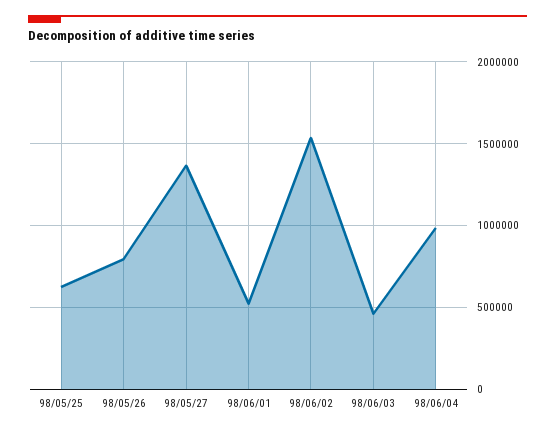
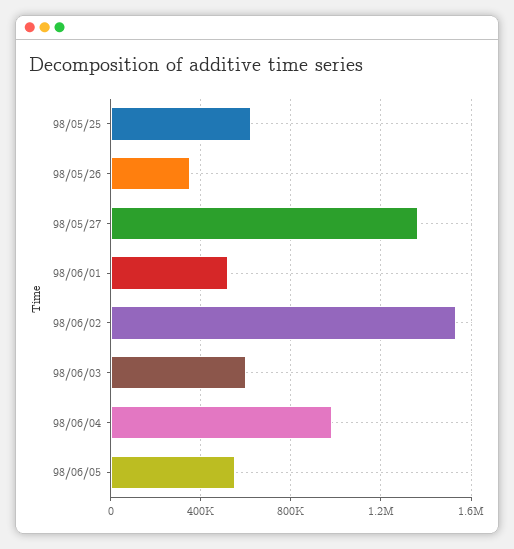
98/05/26: 800000 -> 350000
98/06/03: 450000 -> 600000
98/06/05: none -> 550000

